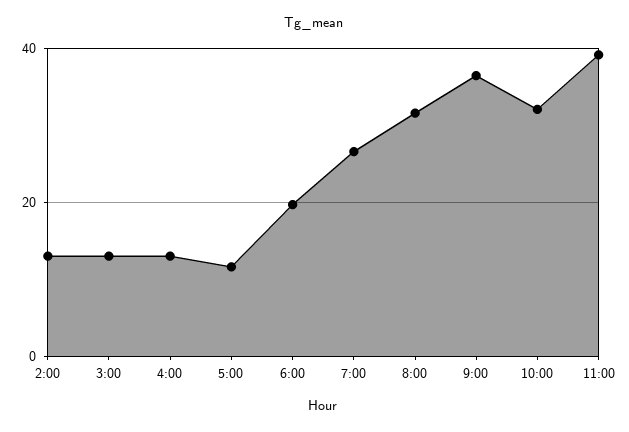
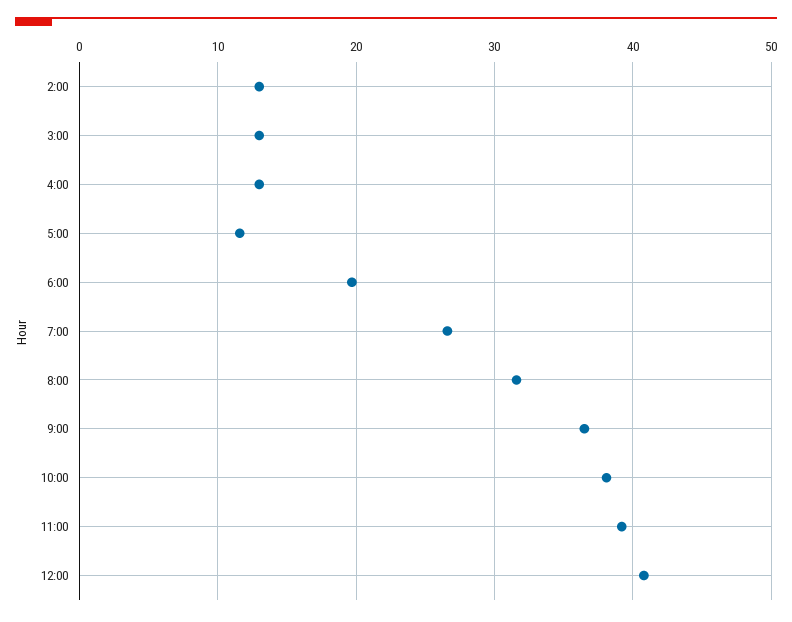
10:00: 32 -> 38
12:00: none -> 41

